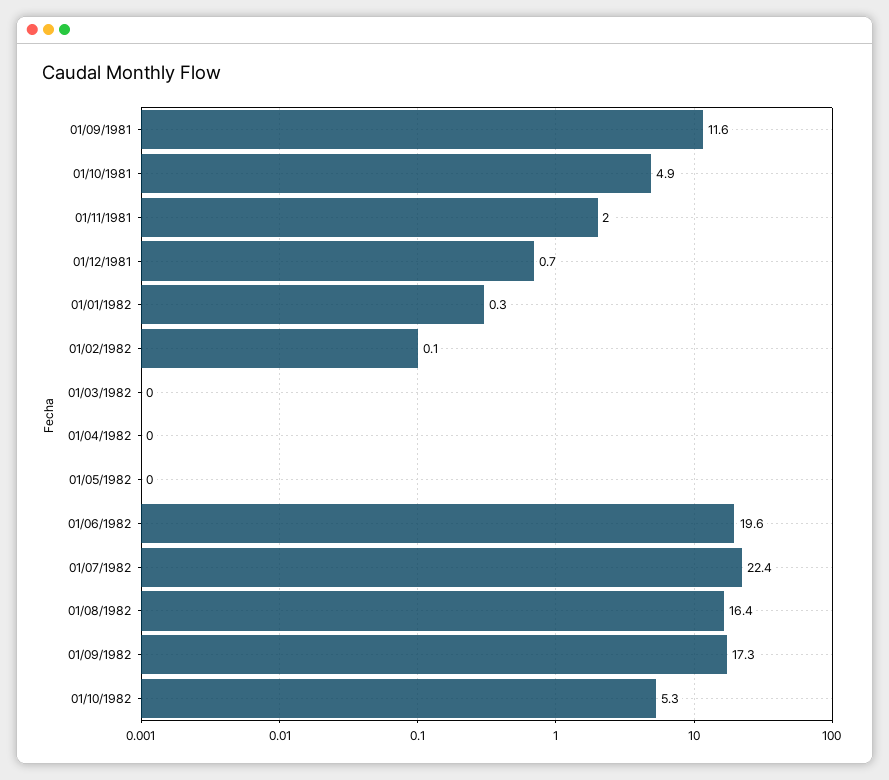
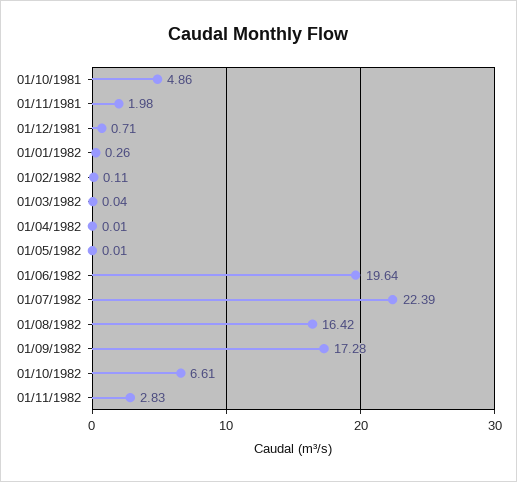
01/09/1981: 11.6 -> none
01/10/1982: 5.3 -> 6.61
01/11/1982: none -> 2.83

